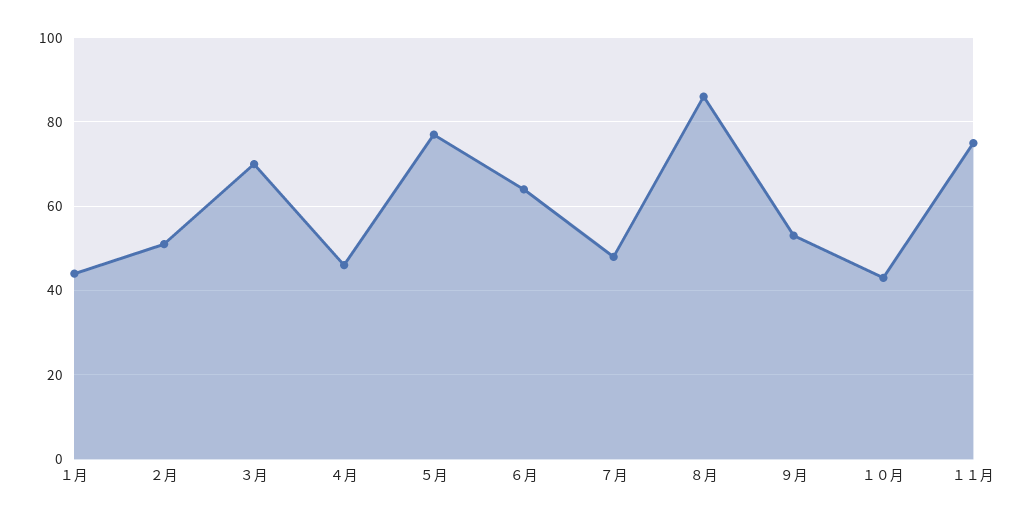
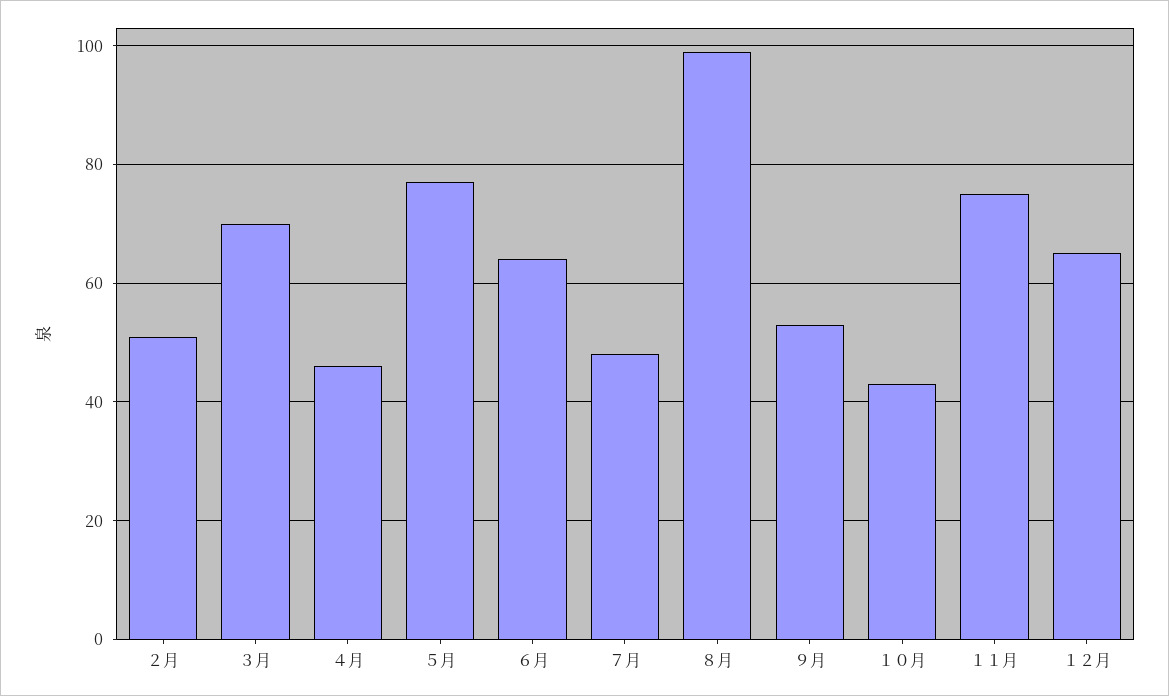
１月: 45 -> none
８月: 85 -> 100
１２月: none -> 65

